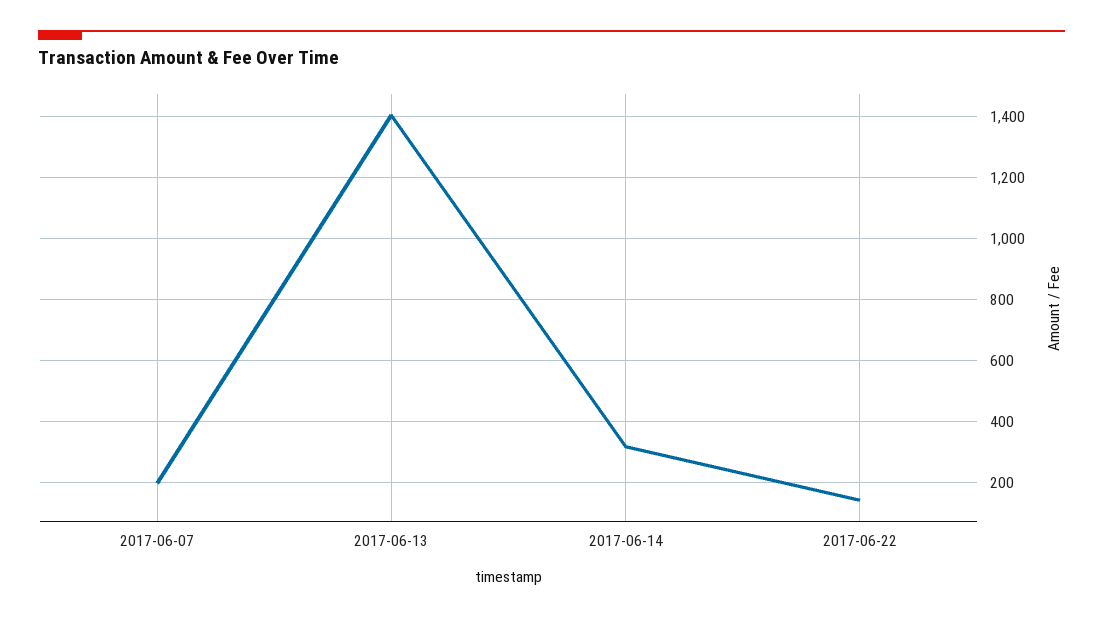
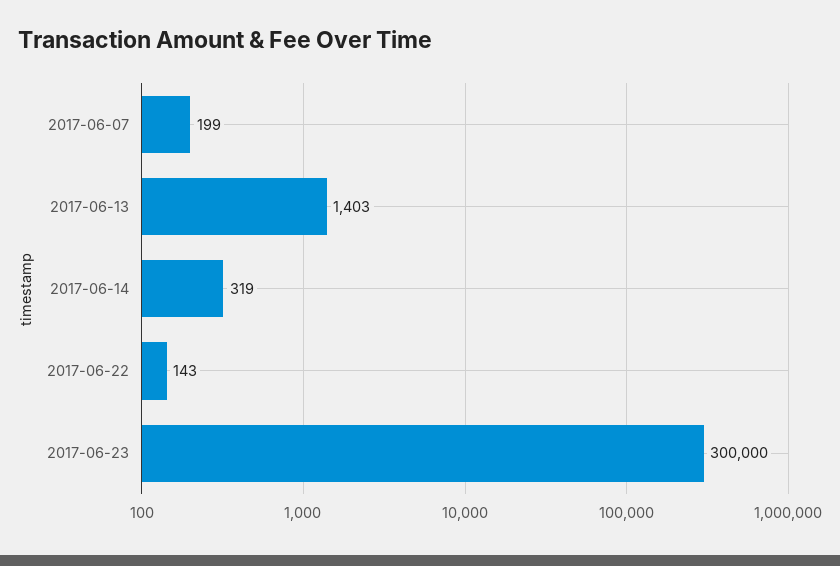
2017-06-23: none -> 300000

